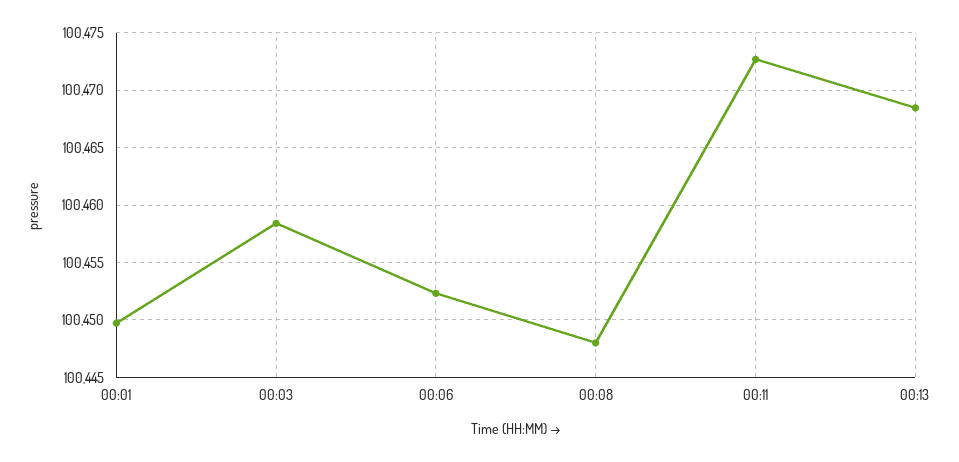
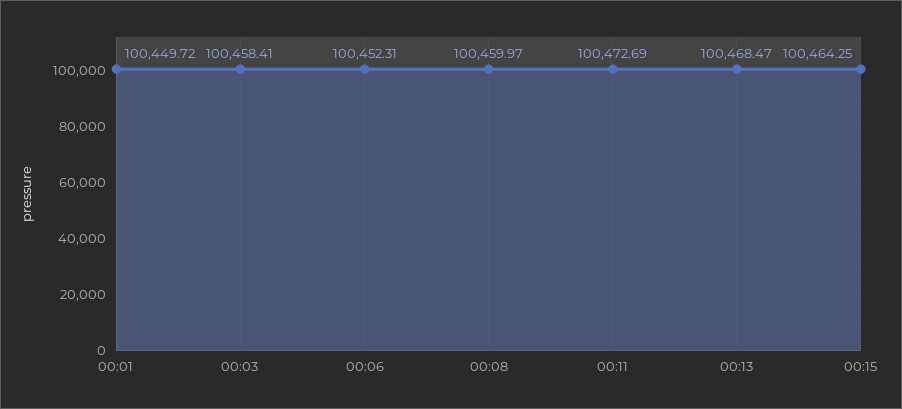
00:08: 100448 -> 100459.97
00:15: none -> 100464.25

